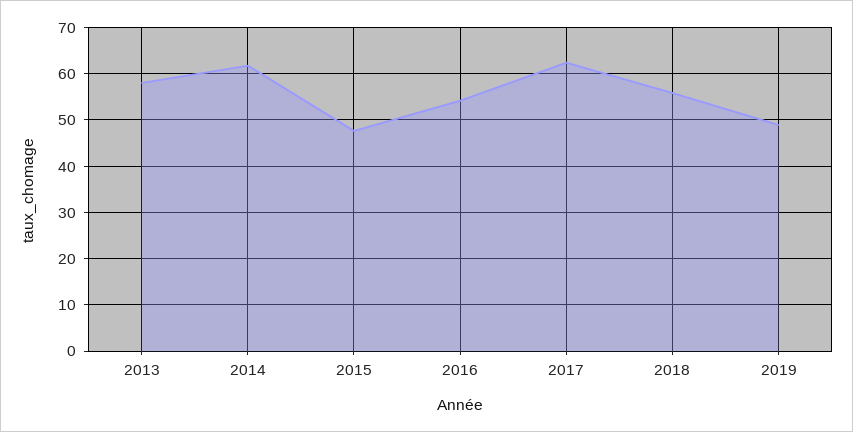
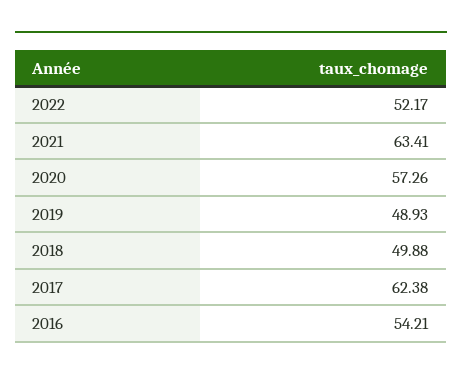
2013: 58 -> none
2014: 62 -> none
2015: 48 -> none
2018: 56 -> 49.88
2022: none -> 52.17
2021: none -> 63.41
2020: none -> 57.26

